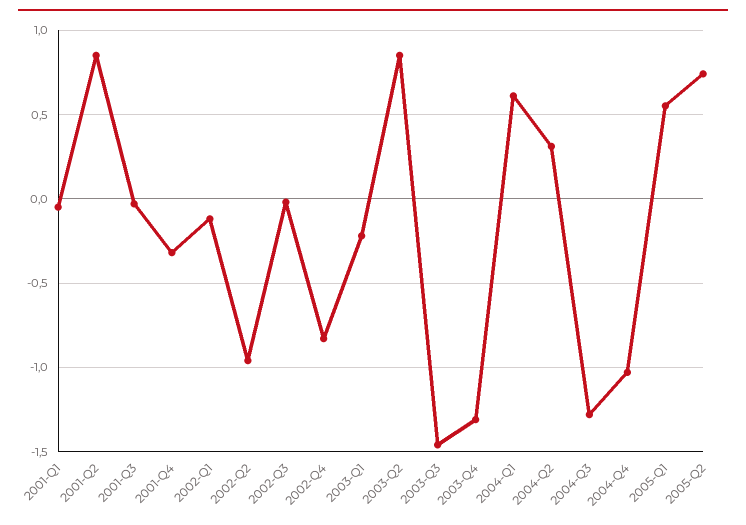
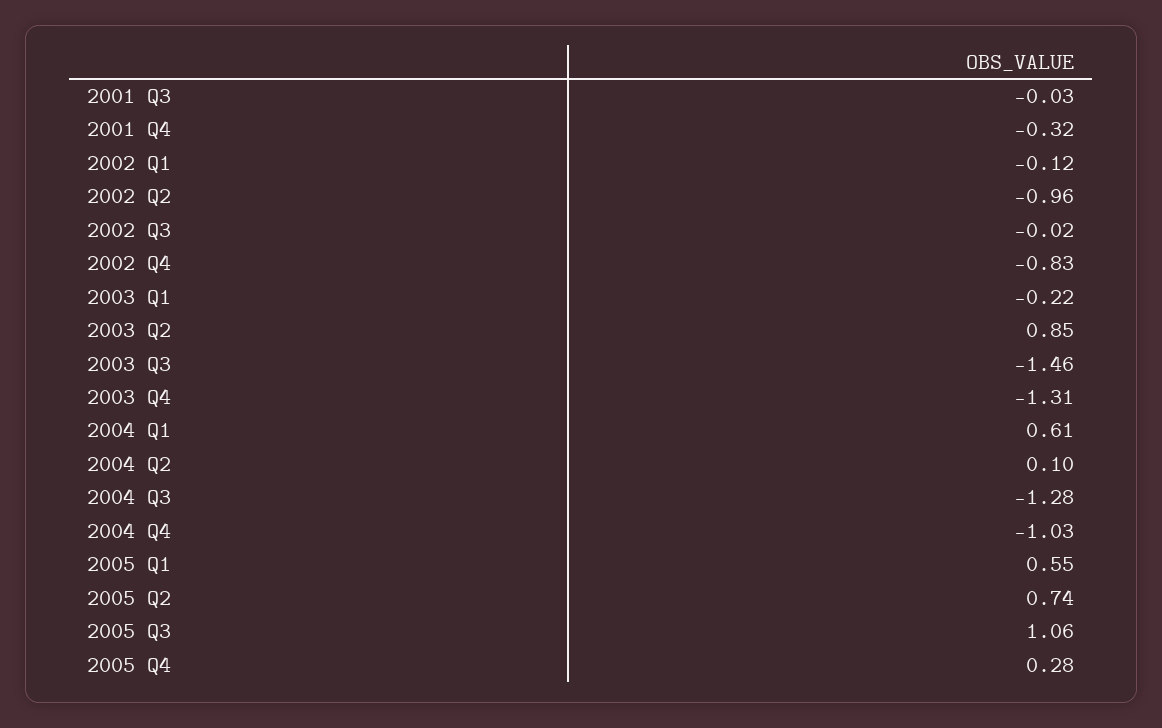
2001-Q1: -0.05 -> none
2001-Q2: 0.85 -> none
2004-Q2: 0.3 -> 0.1
2005 Q3: none -> 1.06
2005 Q4: none -> 0.28

